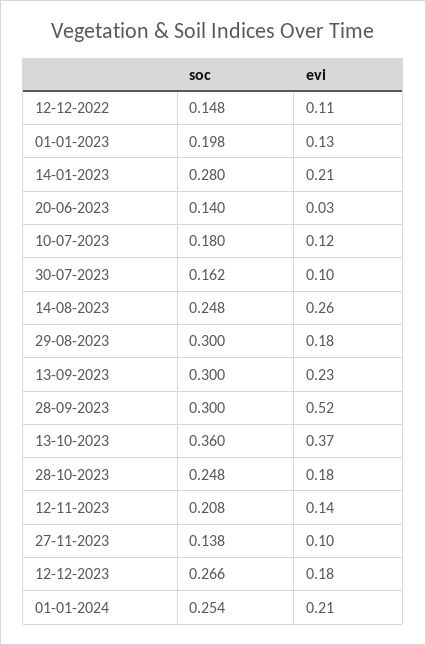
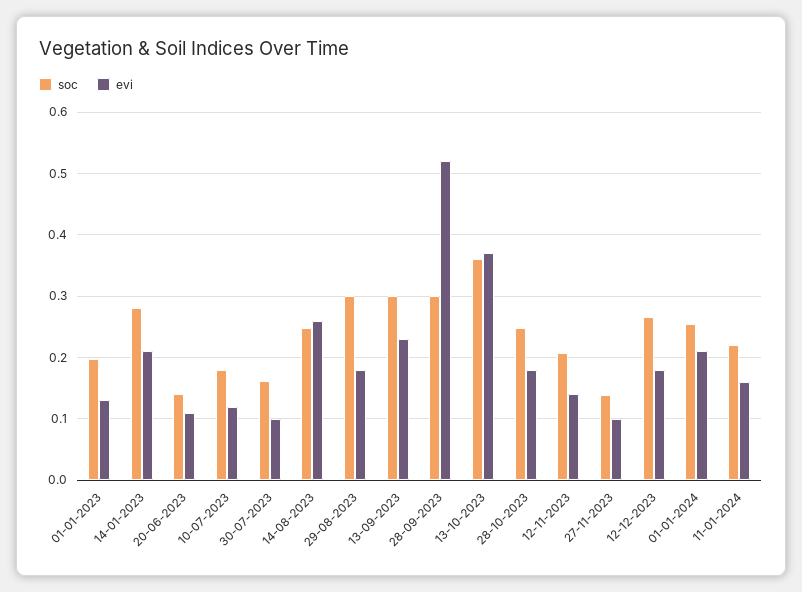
soc, 12-12-2022: 0.148 -> none
evi, 12-12-2022: 0.11 -> none
evi, 20-06-2023: 0.03 -> 0.11
soc, 11-01-2024: none -> 0.22
evi, 11-01-2024: none -> 0.16

